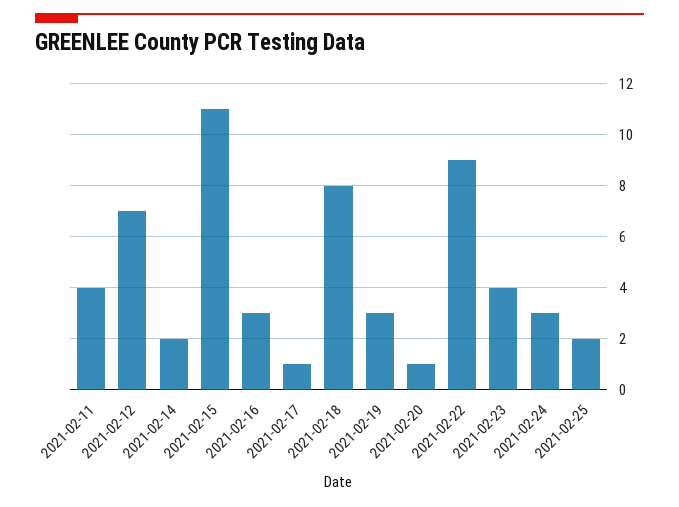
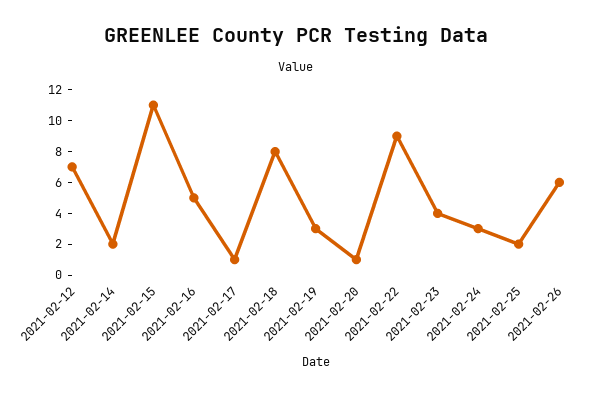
2021-02-11: 4 -> none
2021-02-16: 3 -> 5
2021-02-26: none -> 6

